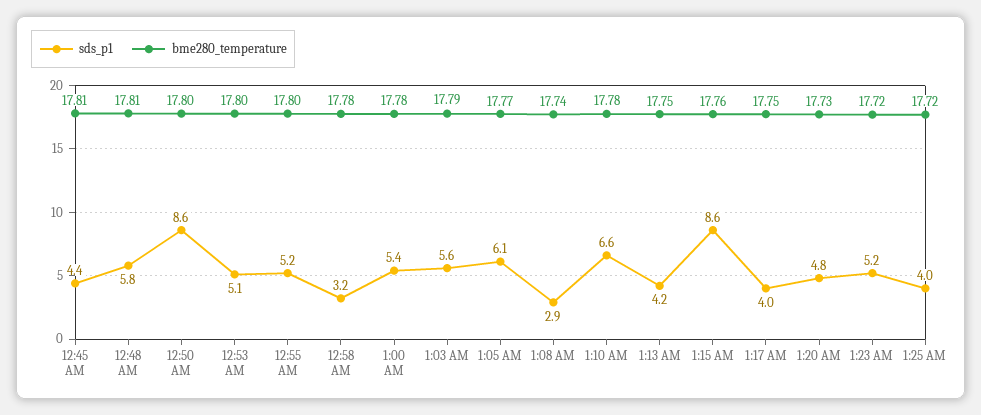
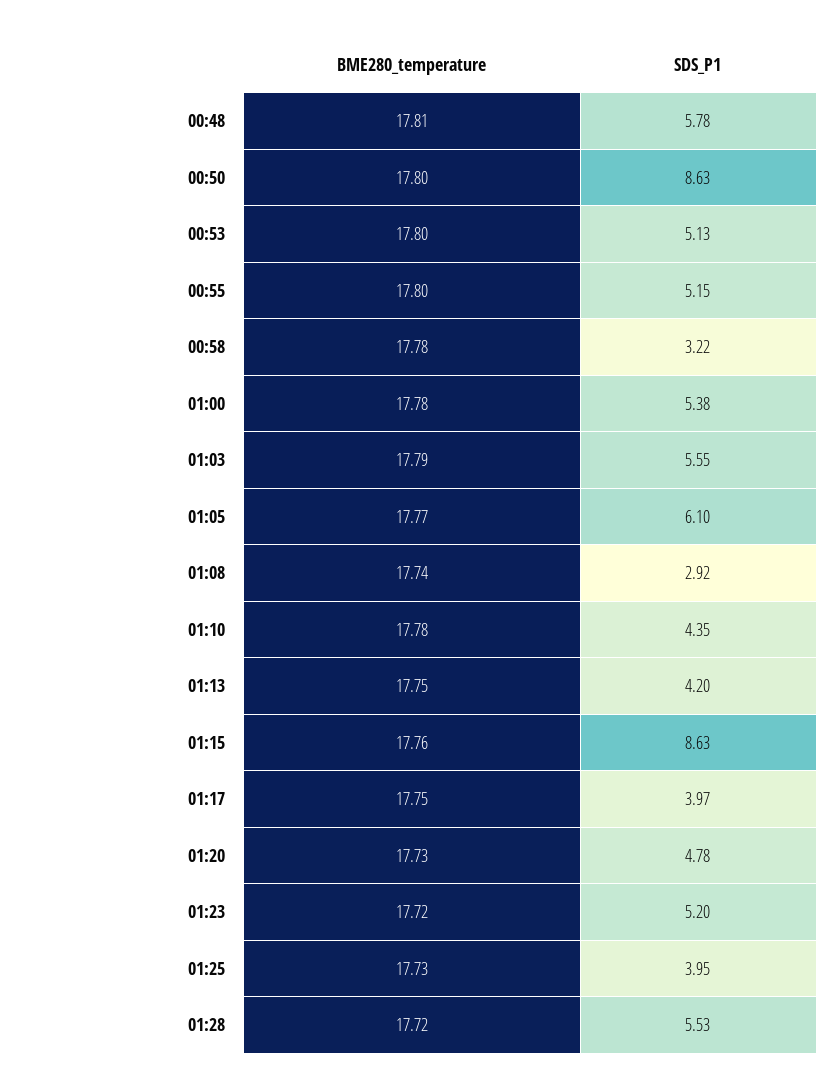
sds_p1, 12:45 AM: 4.4 -> none
bme280_temperature, 12:45 AM: 17.81 -> none
sds_p1, 1:10 AM: 6.6 -> 4.35
bme280_temperature, 1:25 AM: 17.72 -> 17.73
bme280_temperature, 01:28: none -> 17.72
sds_p1, 01:28: none -> 5.53

